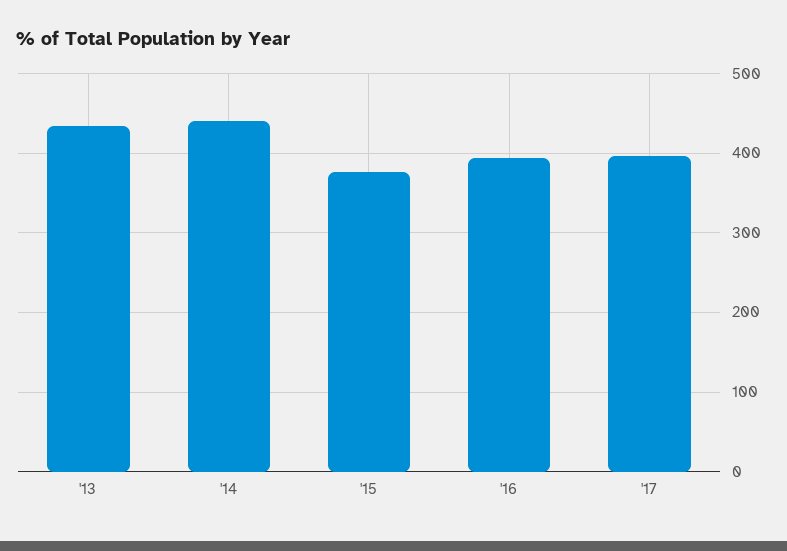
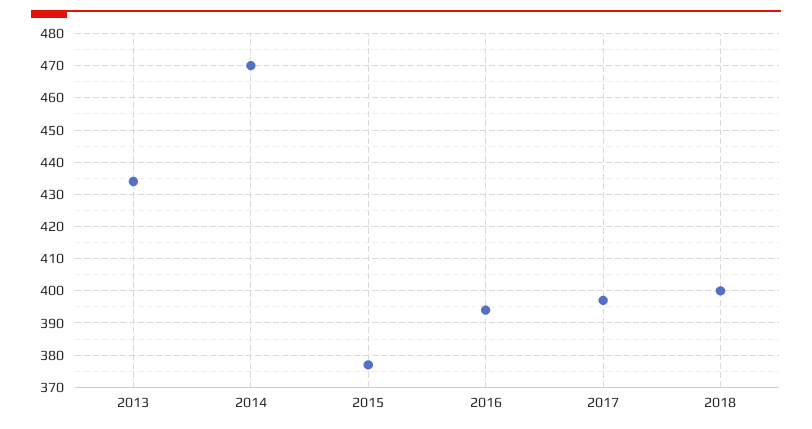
'14: 440 -> 470
2018: none -> 400

